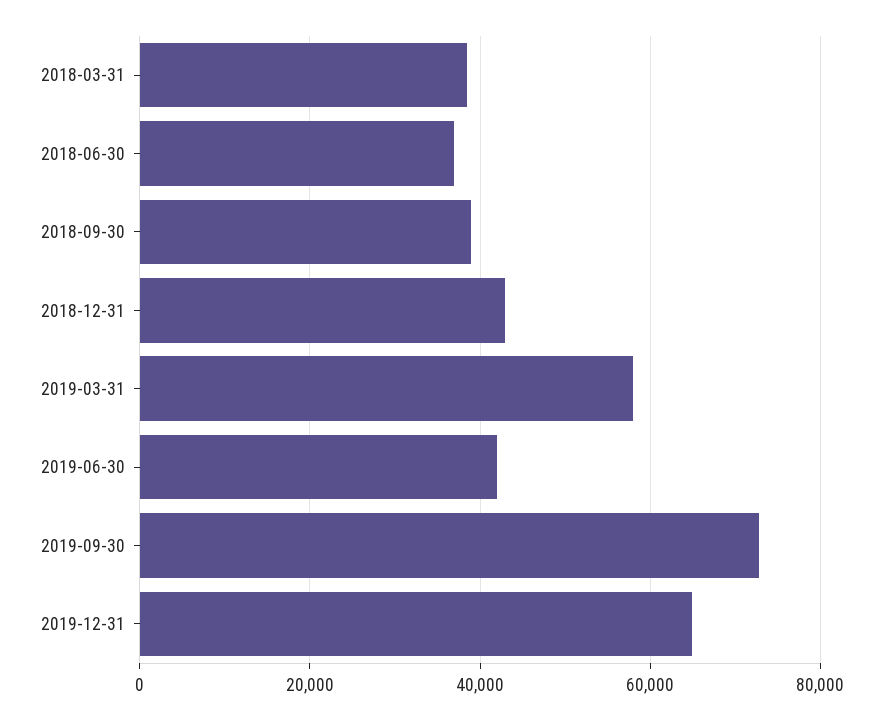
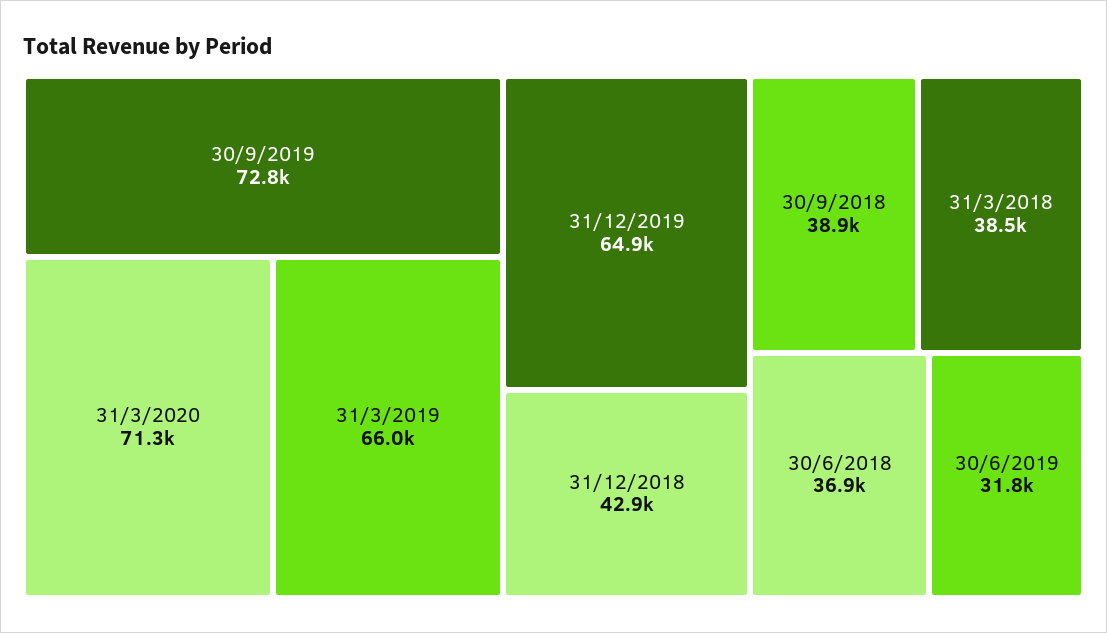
2019-03-31: 58000 -> 66000
2019-06-30: 42000 -> 31800
31/3/2020: none -> 71300

